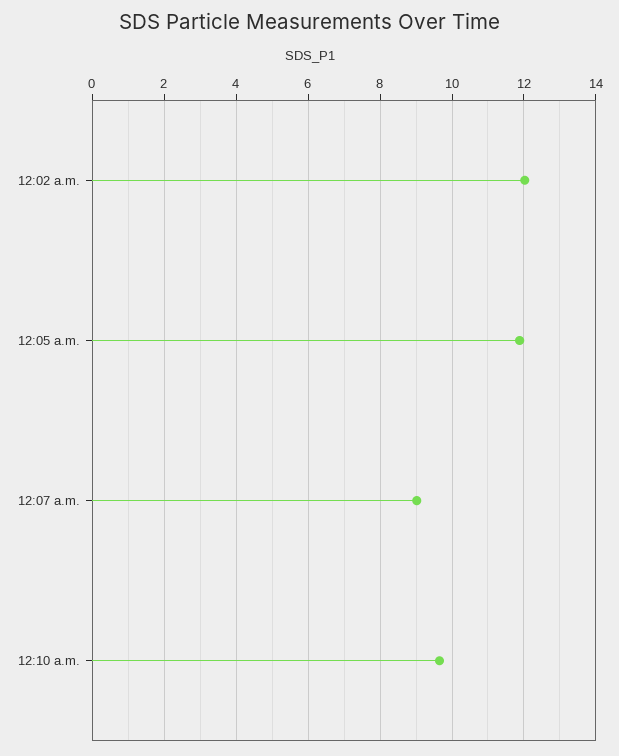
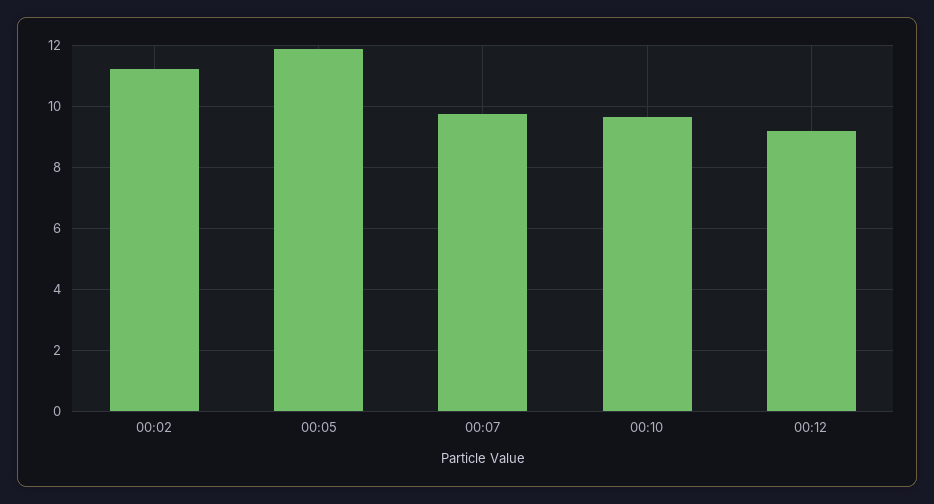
12:02 a.m.: 12 -> 11.2
12:07 a.m.: 9 -> 9.8
00:12: none -> 9.2

